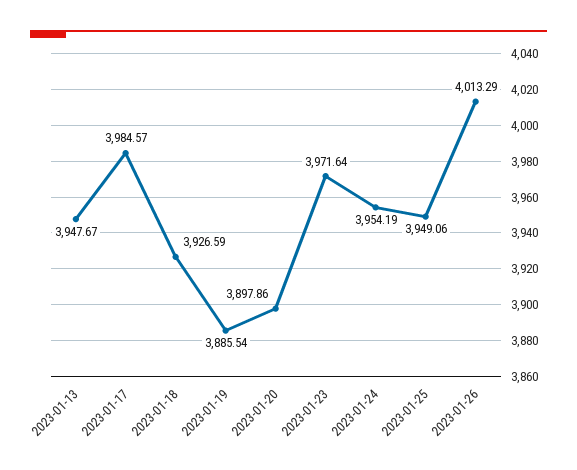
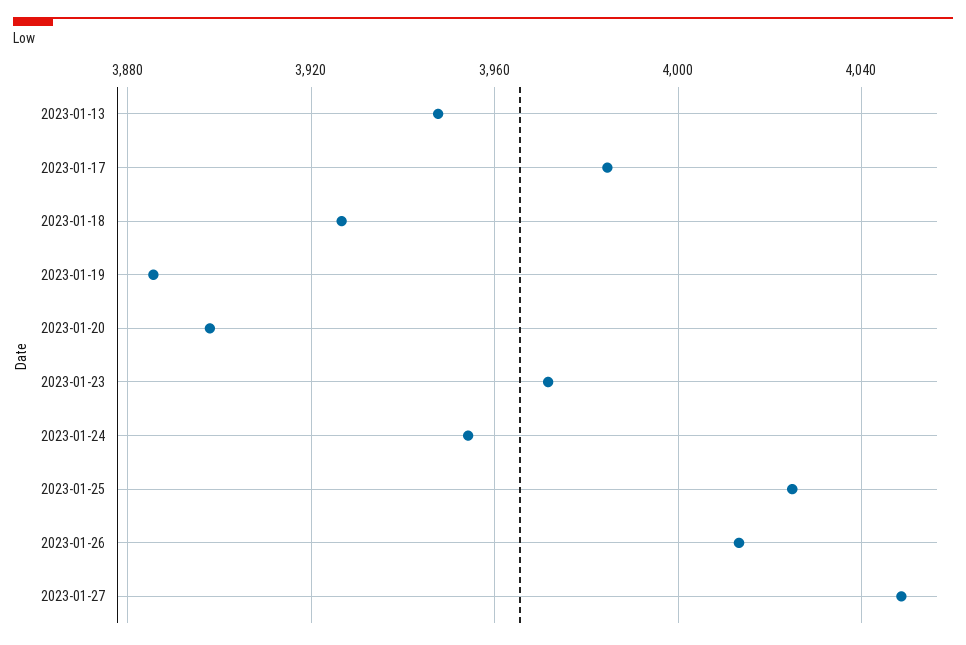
2023-01-25: 3949.06 -> 4025
2023-01-27: none -> 4050

